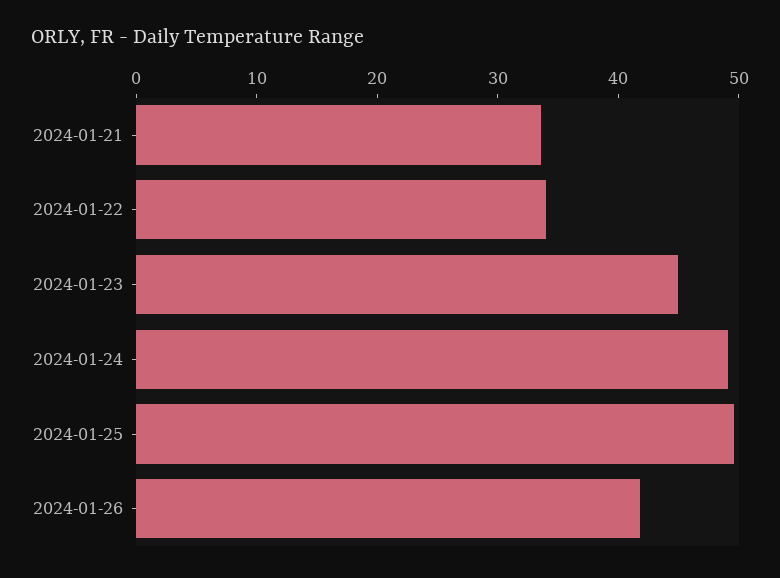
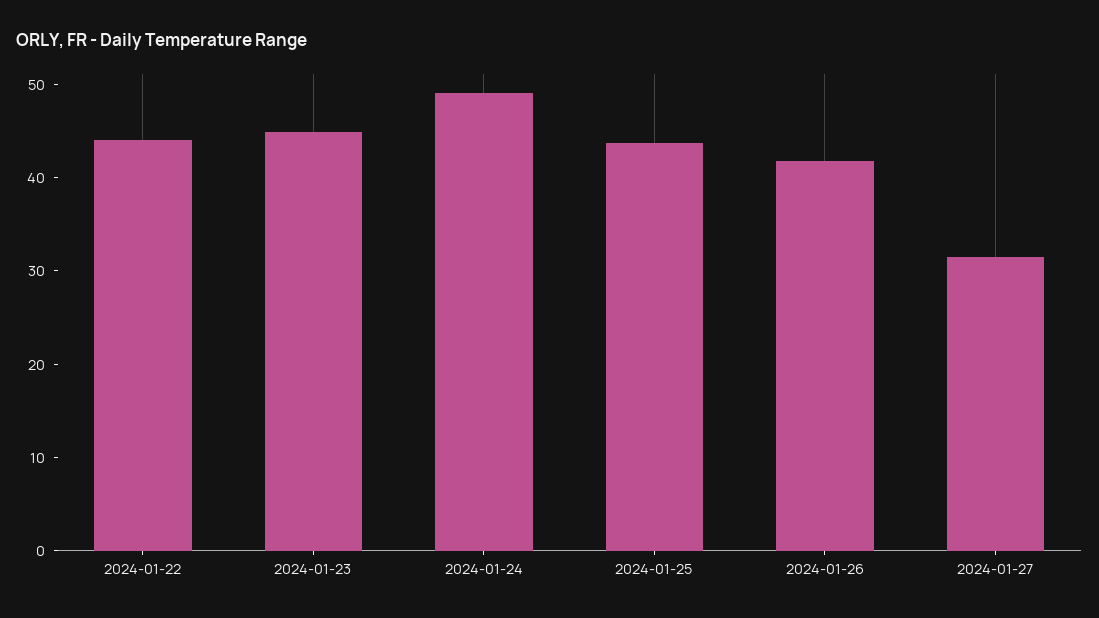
2024-01-21: 34 -> none
2024-01-22: 34 -> 44
2024-01-25: 50 -> 44
2024-01-27: none -> 32

